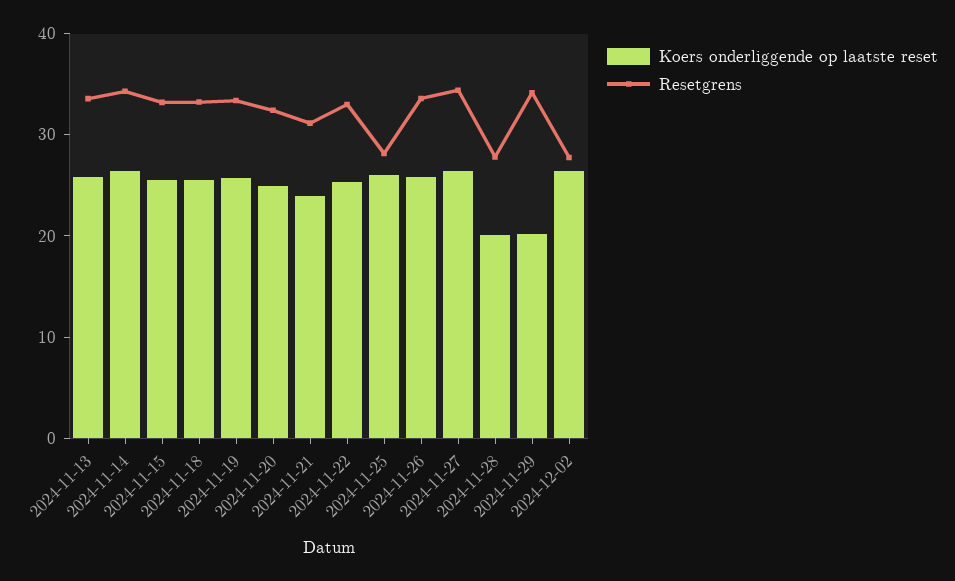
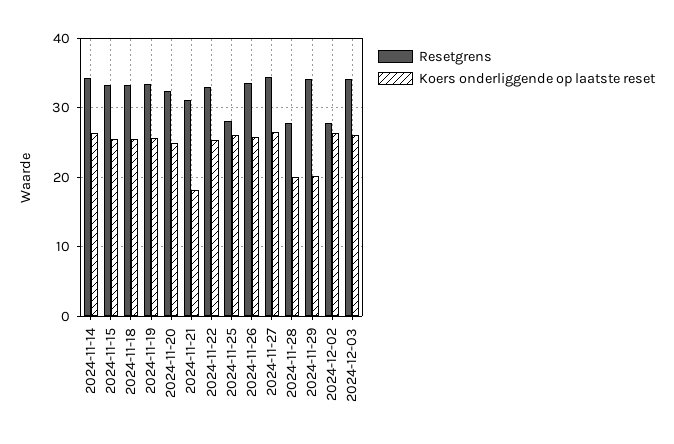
Koers onderliggende op laatste reset, 2024-11-13: 26 -> none
Resetgrens, 2024-11-13: 34 -> none
Koers onderliggende op laatste reset, 2024-11-21: 24 -> 18
Resetgrens, 2024-12-03: none -> 34
Koers onderliggende op laatste reset, 2024-12-03: none -> 26

